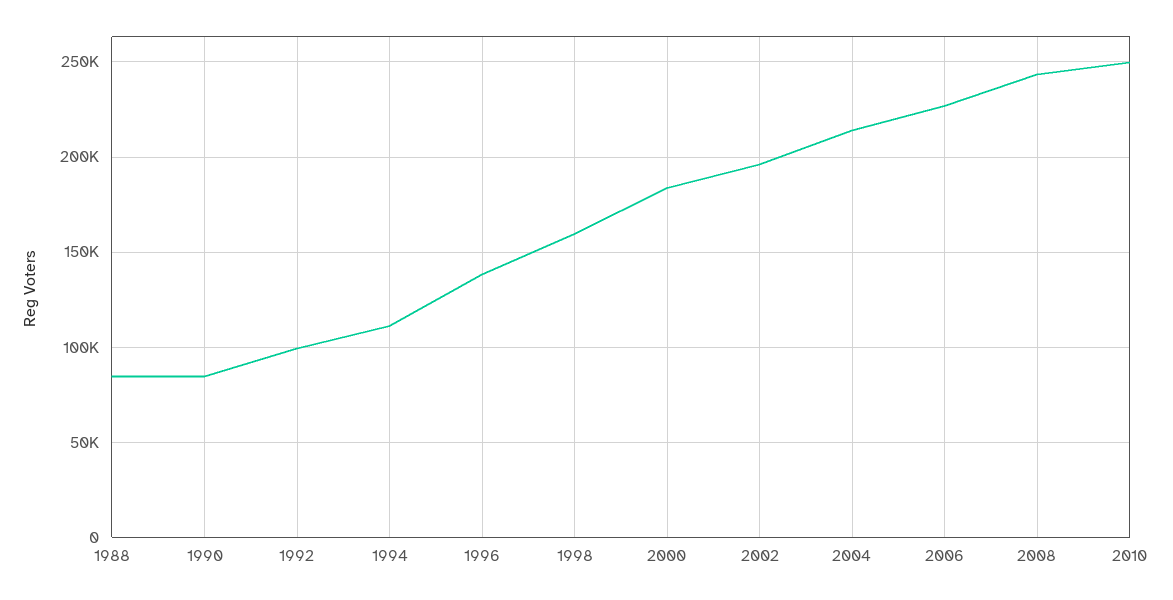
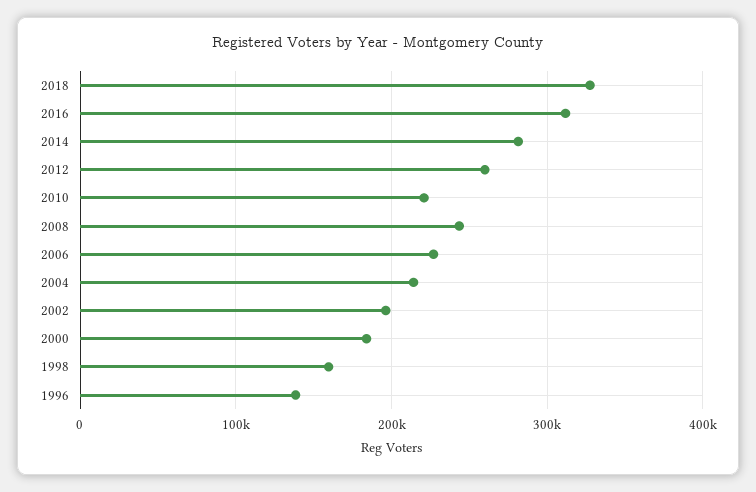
1988: 85000 -> none
1990: 85000 -> none
1992: 100000 -> none
1994: 110000 -> none
2010: 250000 -> 220000
2018: none -> 330000
2016: none -> 310000
2014: none -> 280000
2012: none -> 260000

